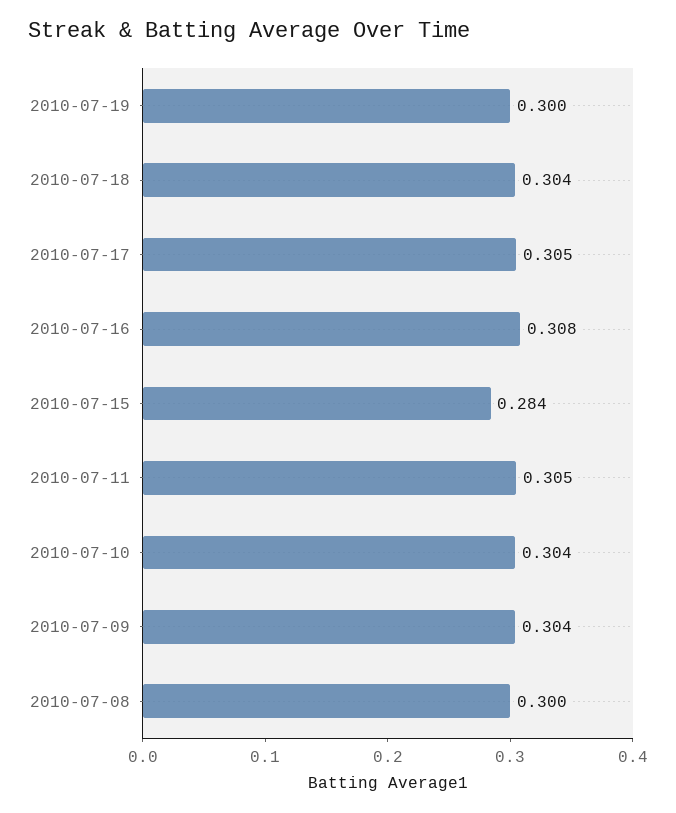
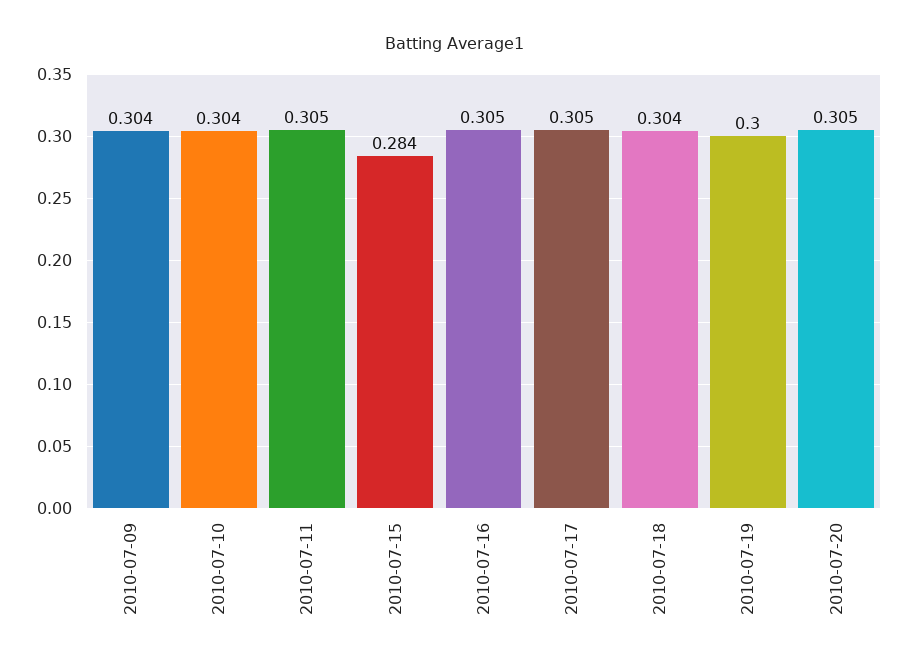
2010-07-16: 0.308 -> 0.305
2010-07-08: 0.3 -> none
2010-07-20: none -> 0.305

